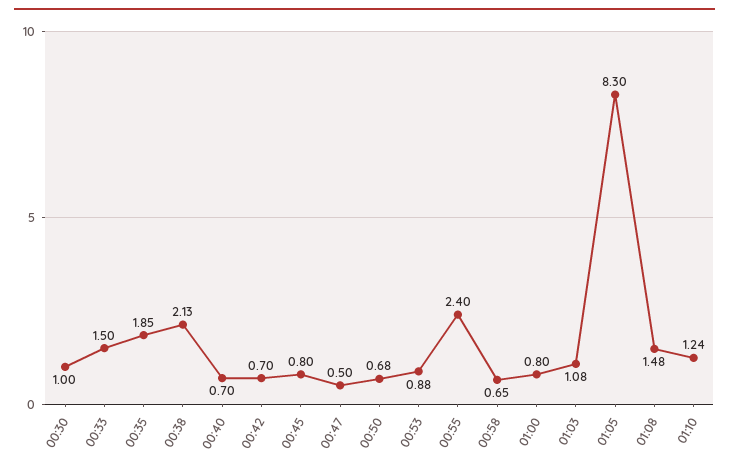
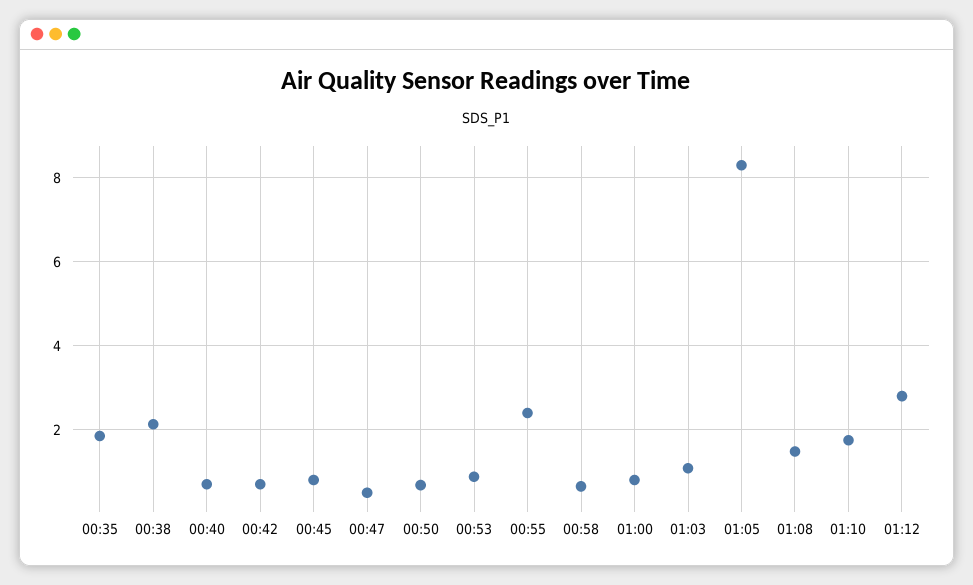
00:30: 1 -> none
00:33: 1.5 -> none
01:10: 1.24 -> 1.8
01:12: none -> 2.8

